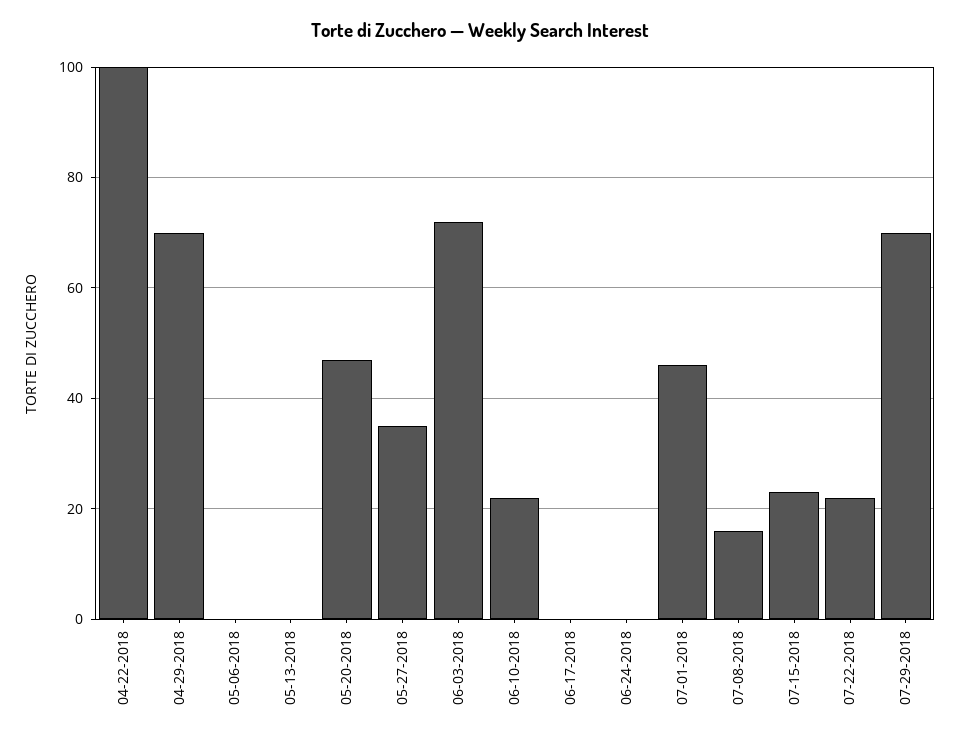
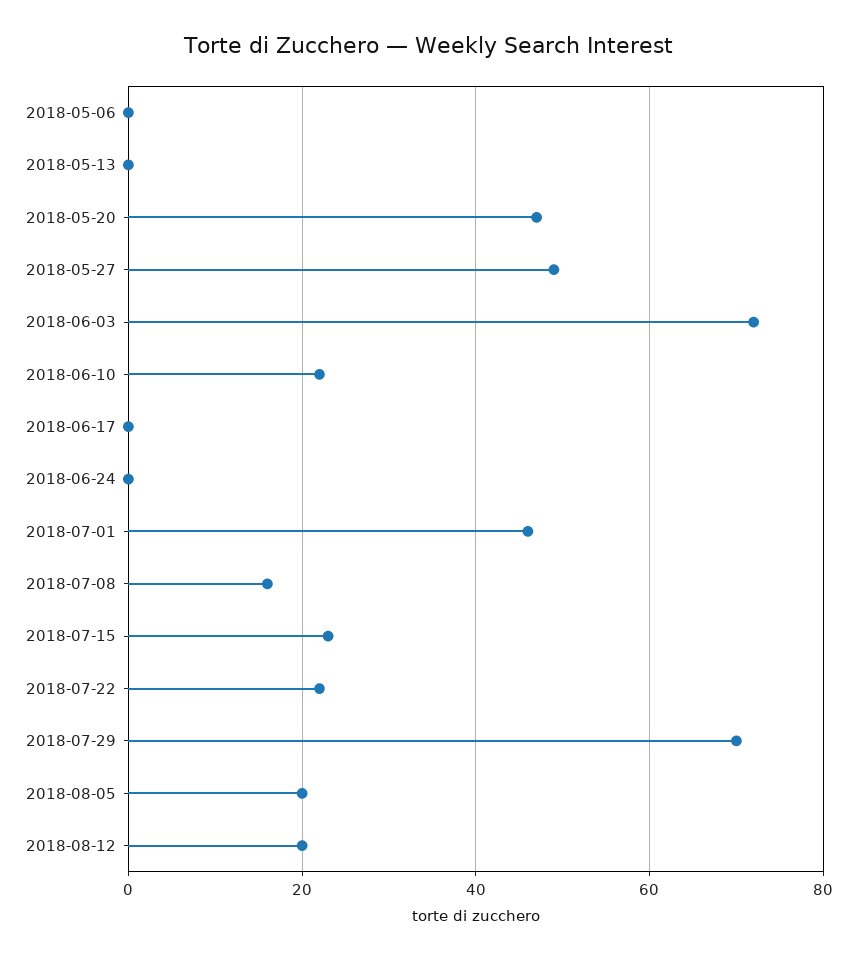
04-22-2018: 100 -> none
04-29-2018: 70 -> none
05-27-2018: 35 -> 50
2018-08-05: none -> 20
2018-08-12: none -> 20

